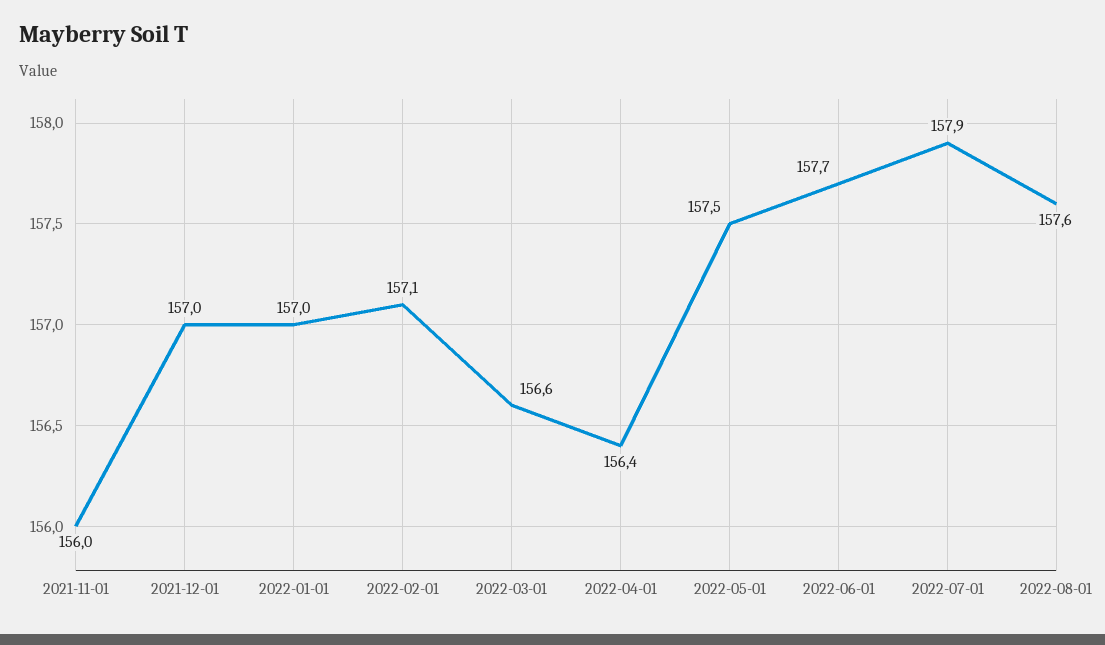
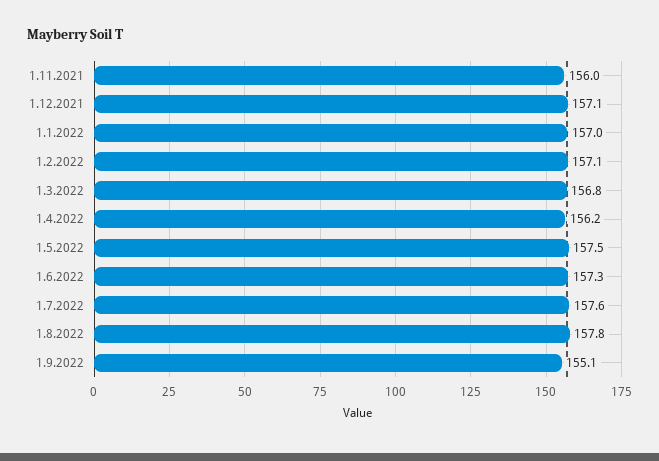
2021-12-01: 157 -> 157.1
2022-03-01: 156.6 -> 156.8
2022-04-01: 156.4 -> 156.2
2022-06-01: 157.7 -> 157.3
2022-07-01: 157.9 -> 157.6
2022-08-01: 157.6 -> 157.8
1.9.2022: none -> 155.1

